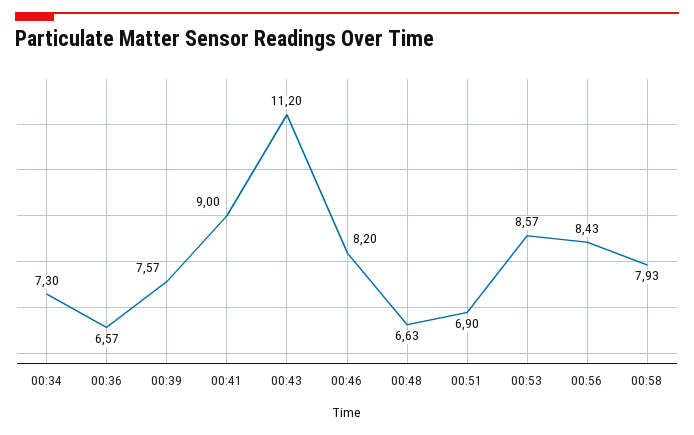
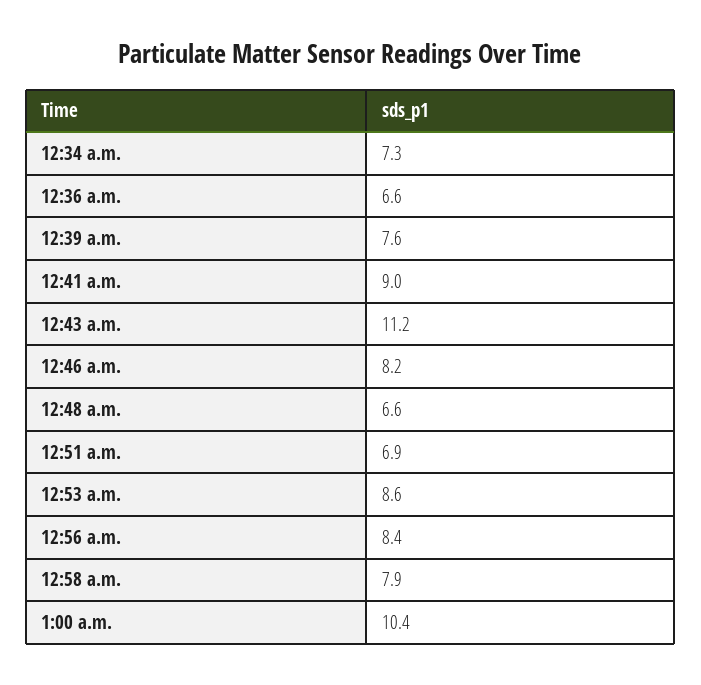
1:00 a.m.: none -> 10.4

